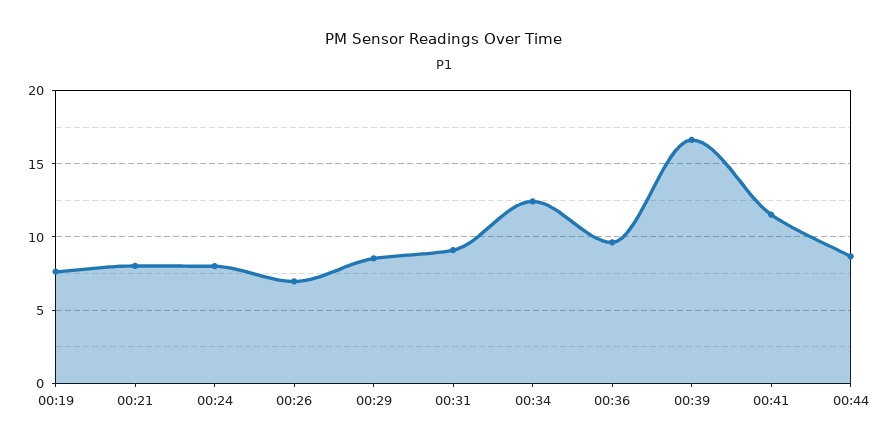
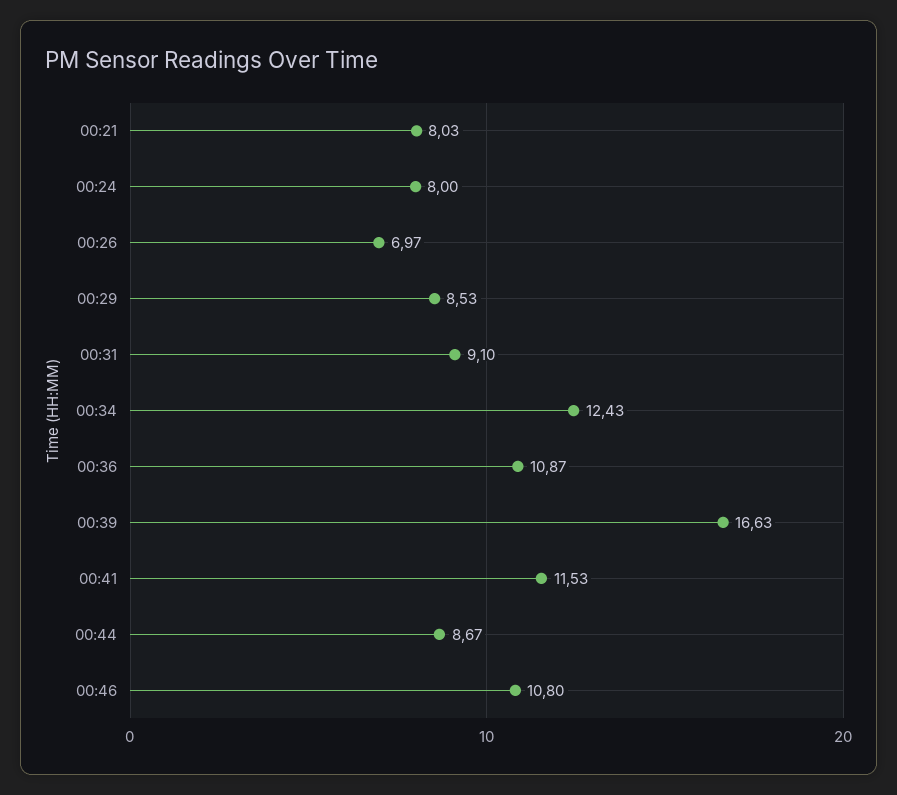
00:19: 7.5 -> none
00:36: 9.5 -> 10.87
00:46: none -> 10.8

